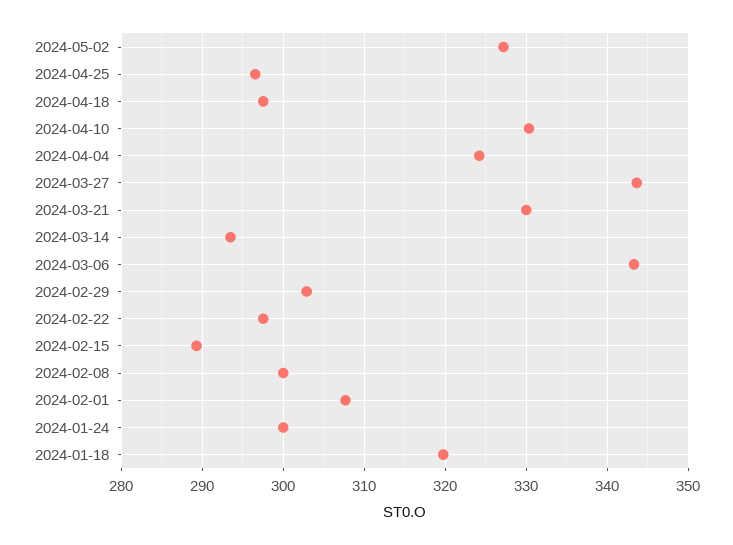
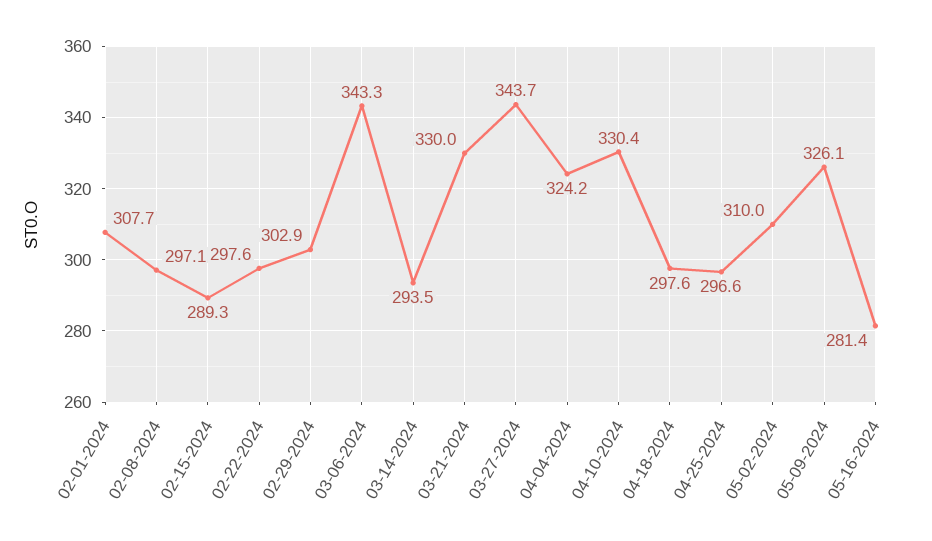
2024-05-02: 327 -> 310
2024-02-08: 300 -> 297.1
2024-01-24: 300 -> none
2024-01-18: 320 -> none
05-09-2024: none -> 326.1
05-16-2024: none -> 281.4

